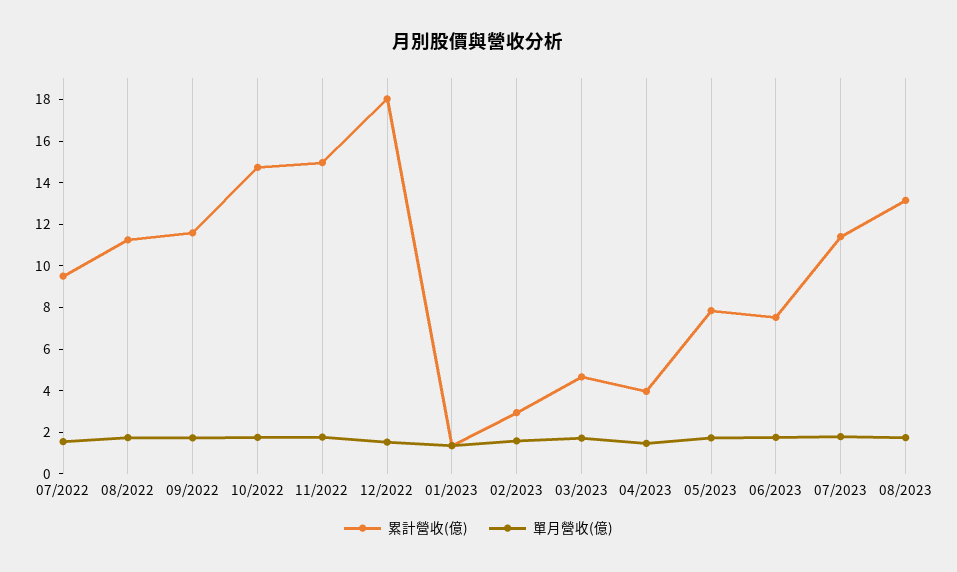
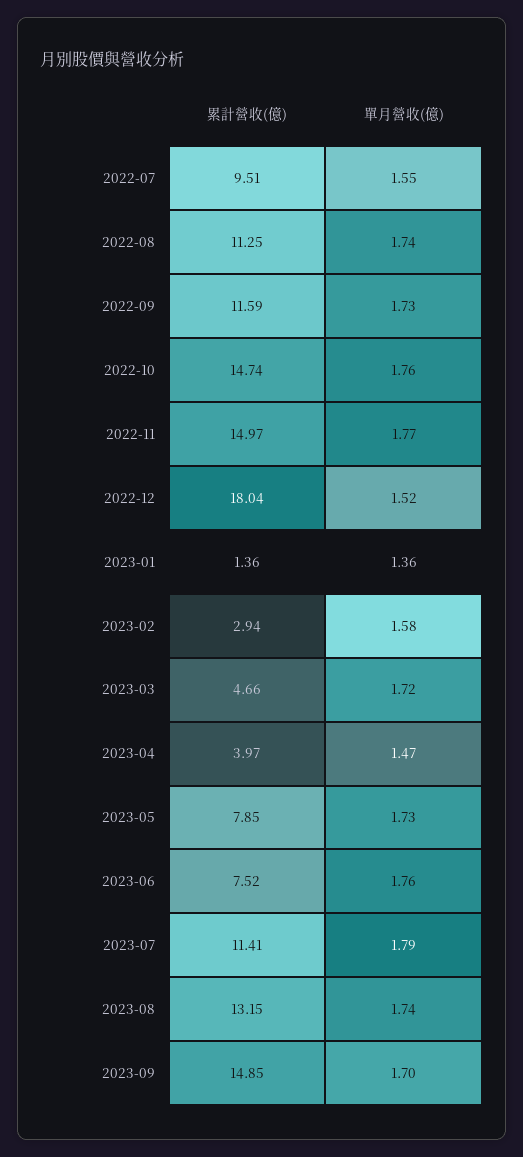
累計營收(億), 2023-09: none -> 14.85
單月營收(億), 2023-09: none -> 1.7

